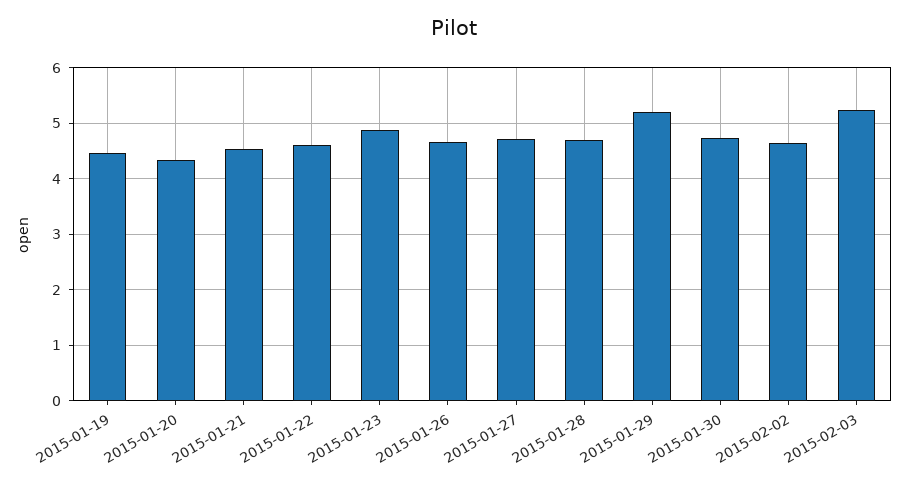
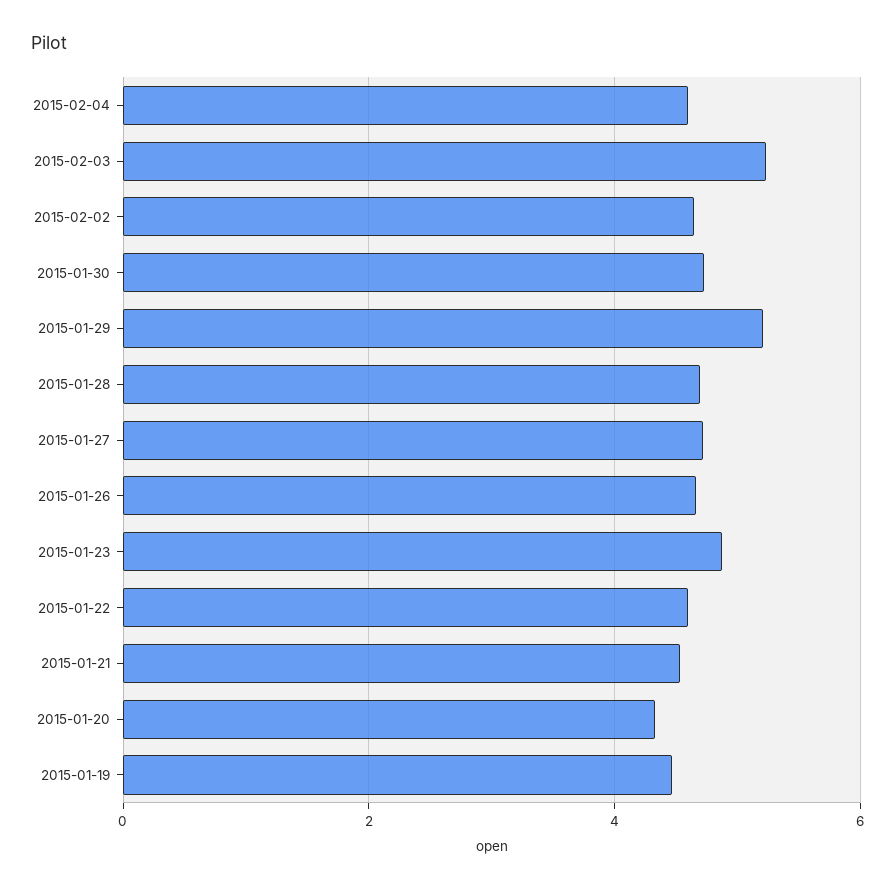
2015-02-04: none -> 4.6

